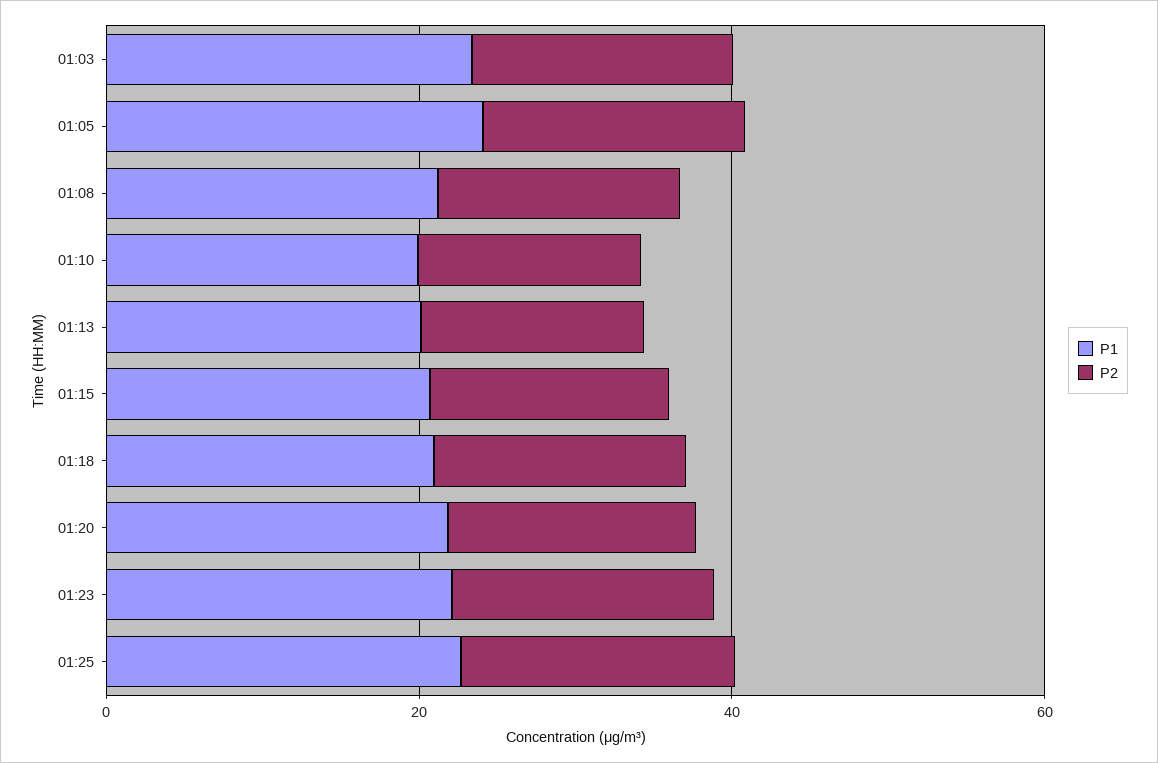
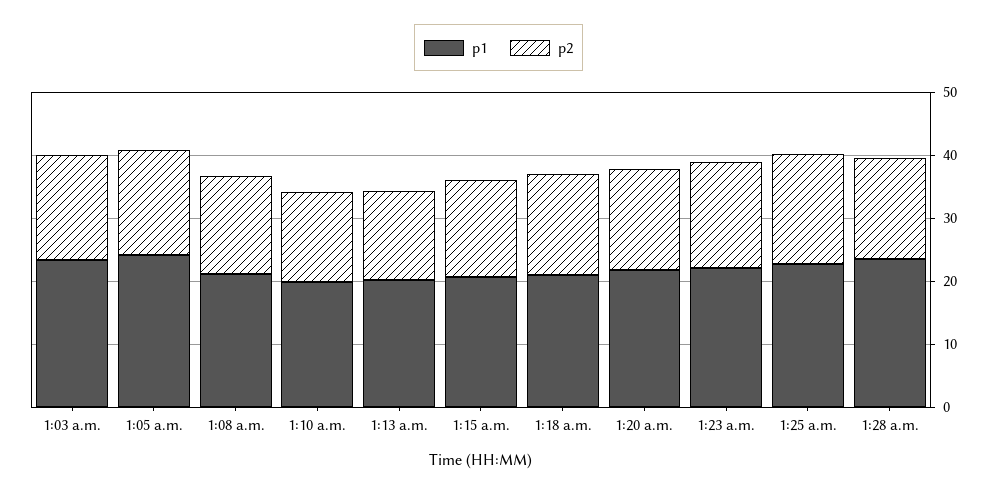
P1, 1:28 a.m.: none -> 24
P2, 1:28 a.m.: none -> 16

